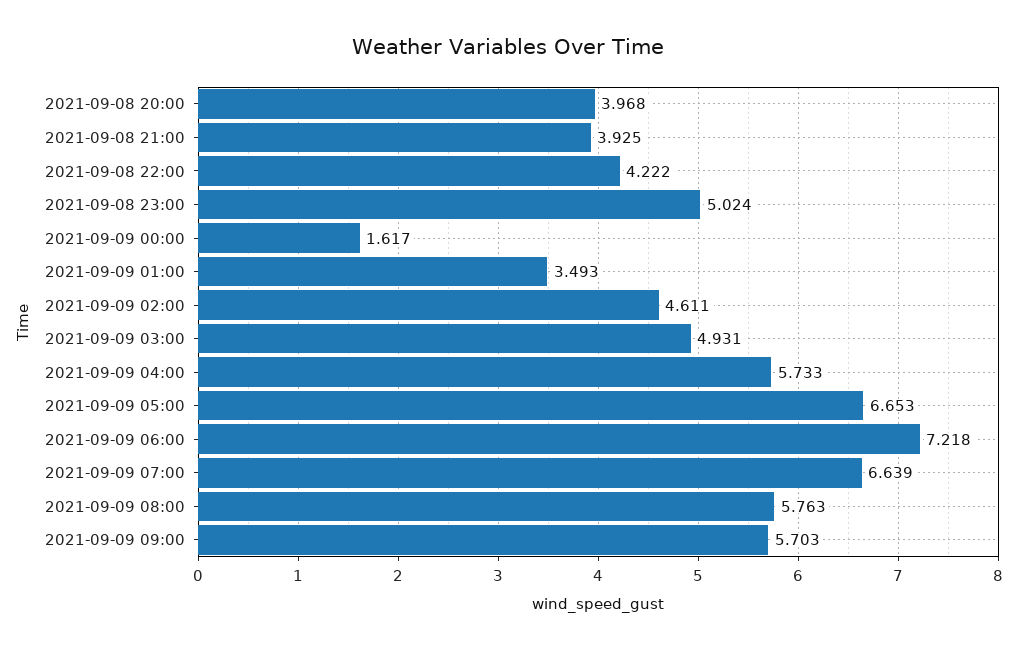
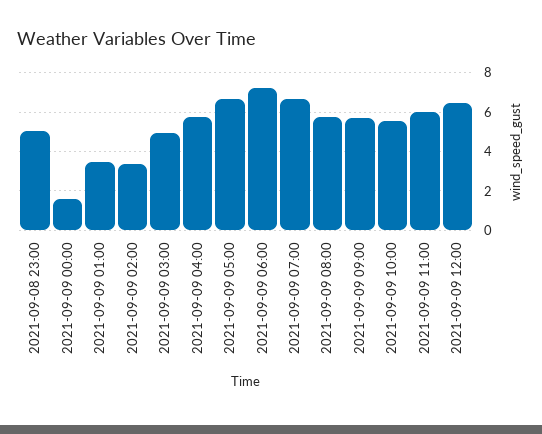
2021-09-08 20:00: 3.968 -> none
2021-09-08 21:00: 3.925 -> none
2021-09-08 22:00: 4.222 -> none
2021-09-09 02:00: 4.611 -> 3.5
2021-09-09 10:00: none -> 5.5
2021-09-09 11:00: none -> 6
2021-09-09 12:00: none -> 6.5

